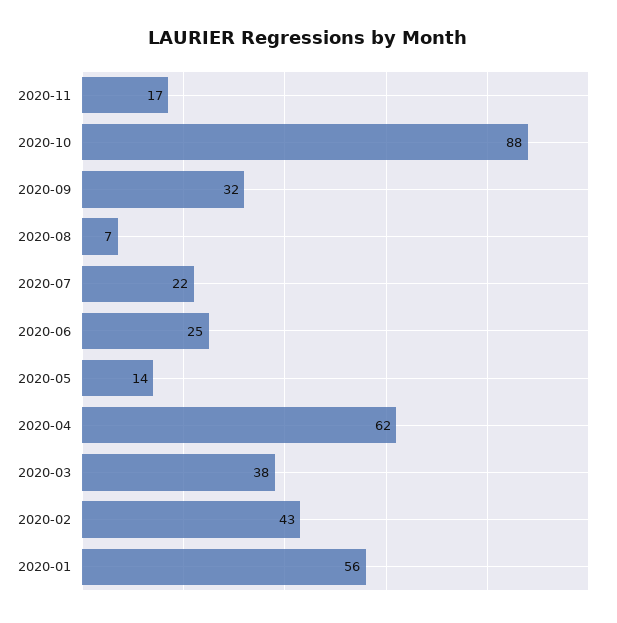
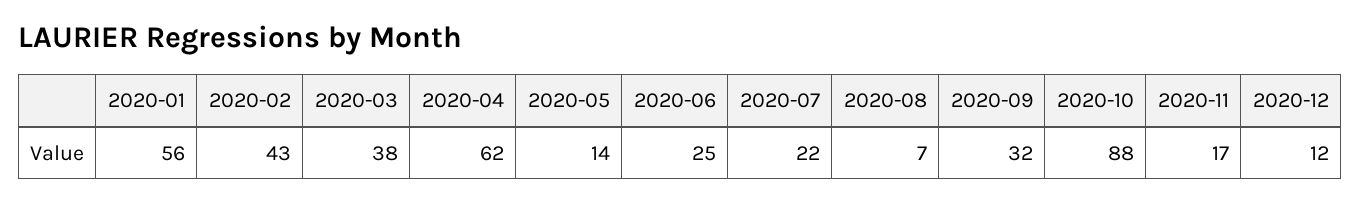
2020-12: none -> 12

